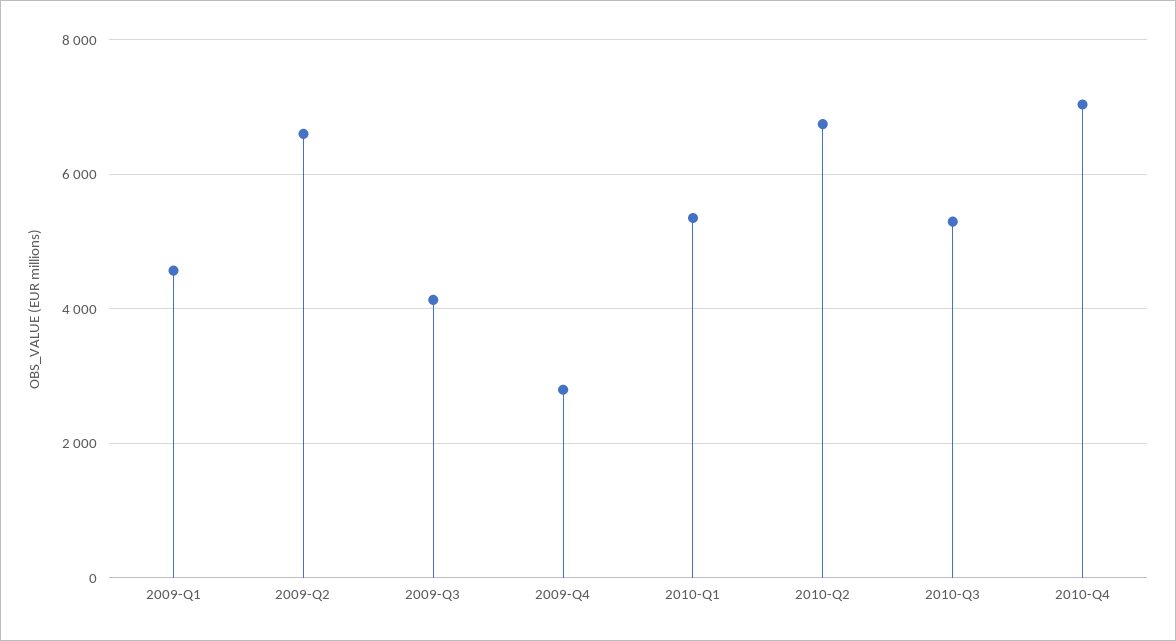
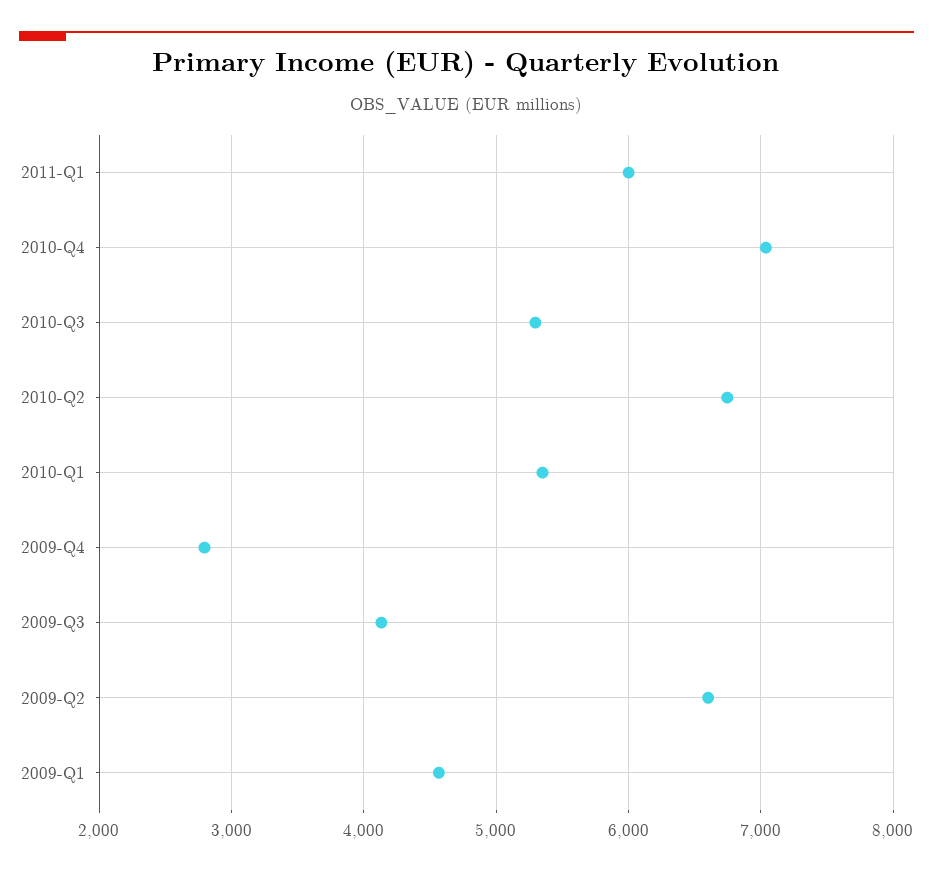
2011-Q1: none -> 6000

